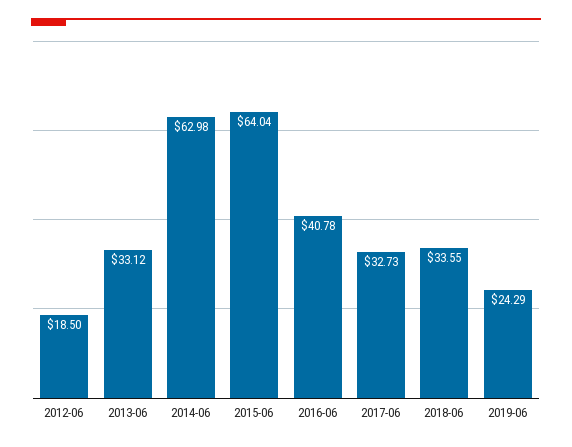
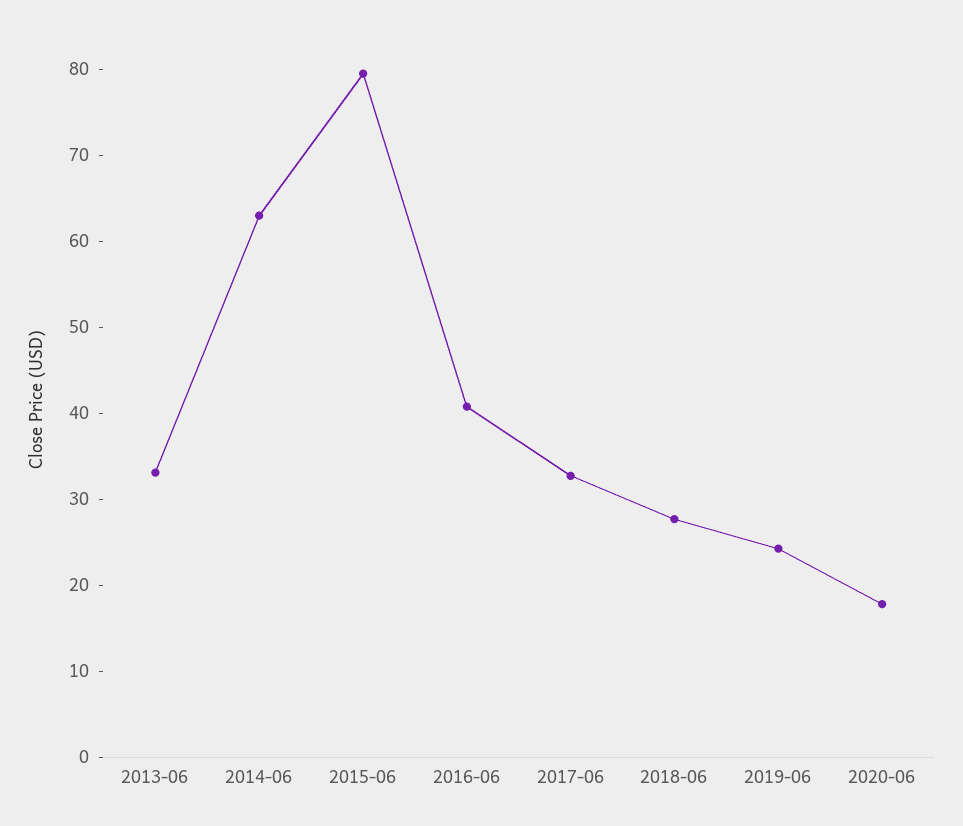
2012-06: 18.5 -> none
2015-06: 64.04 -> 80
2018-06: 33.55 -> 28
2020-06: none -> 18

